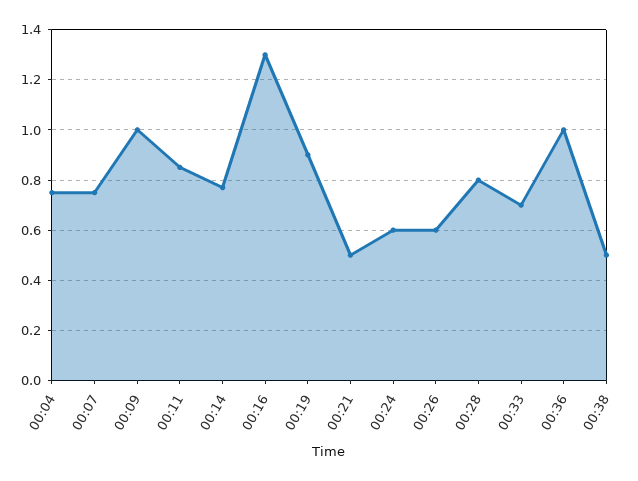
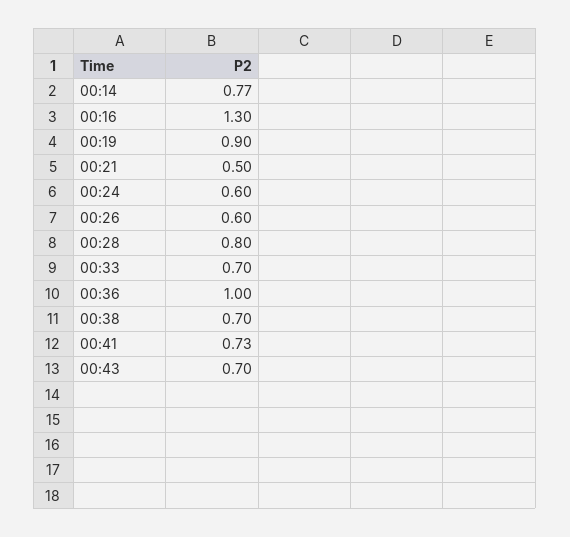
00:04: 0.75 -> none
00:07: 0.75 -> none
00:09: 1 -> none
00:11: 0.85 -> none
00:38: 0.5 -> 0.7
00:41: none -> 0.73
00:43: none -> 0.7

